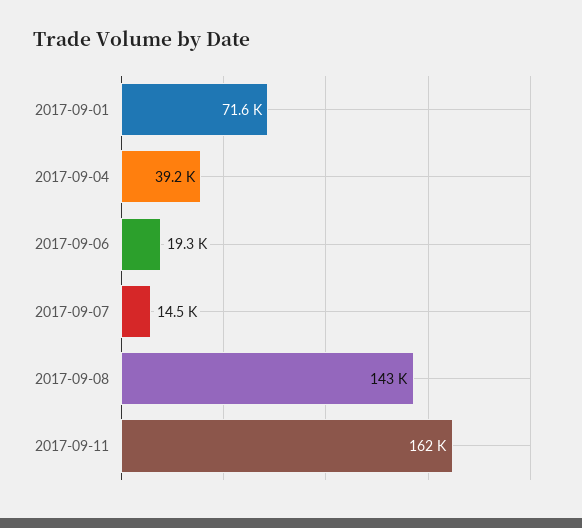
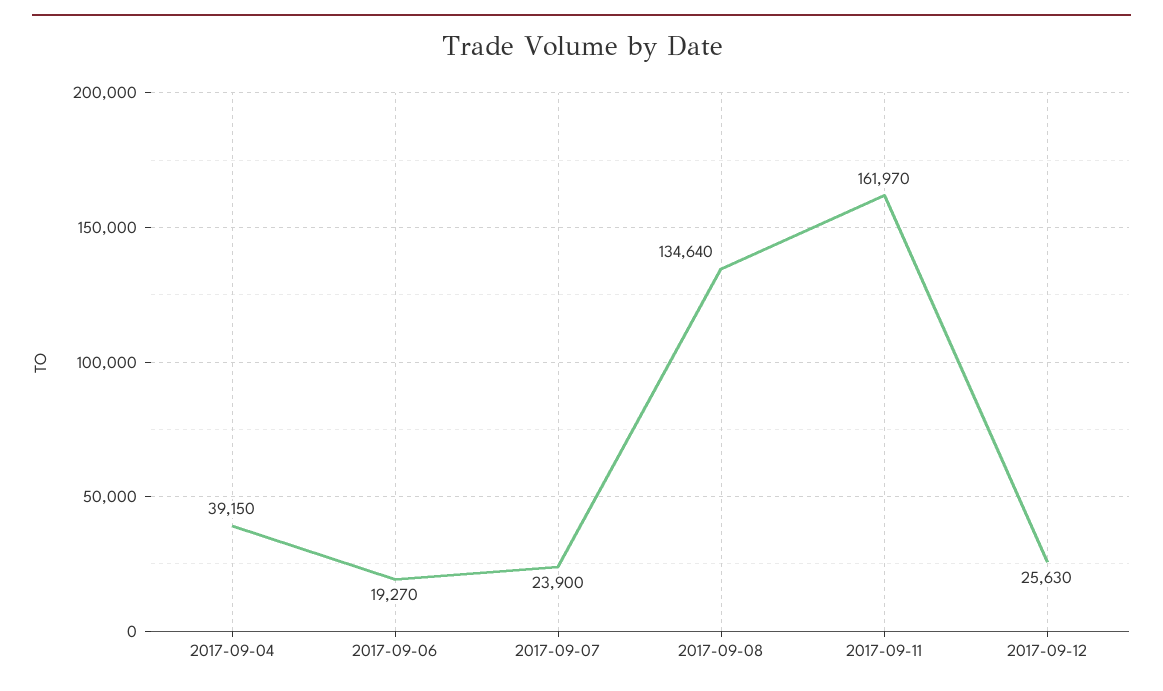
2017-09-01: 71600 -> none
2017-09-07: 14500 -> 23900
2017-09-08: 143000 -> 134640
2017-09-12: none -> 25630

